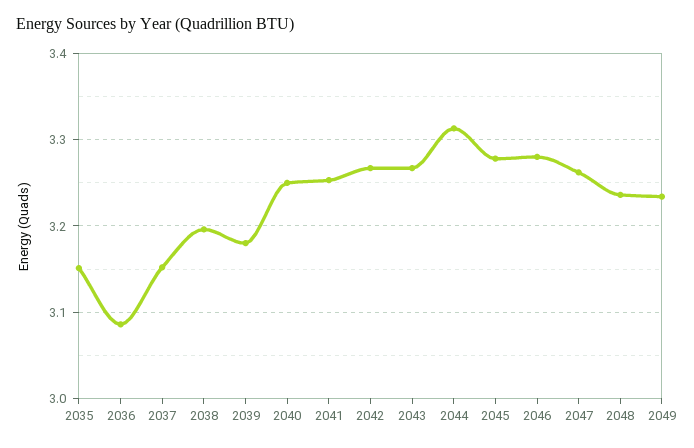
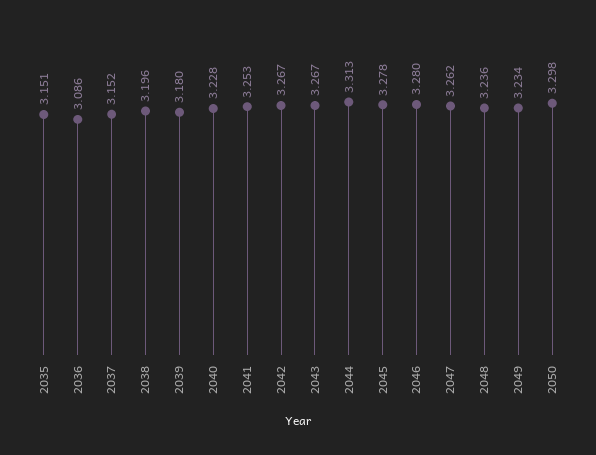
2040: 3.25 -> 3.228
2050: none -> 3.298

